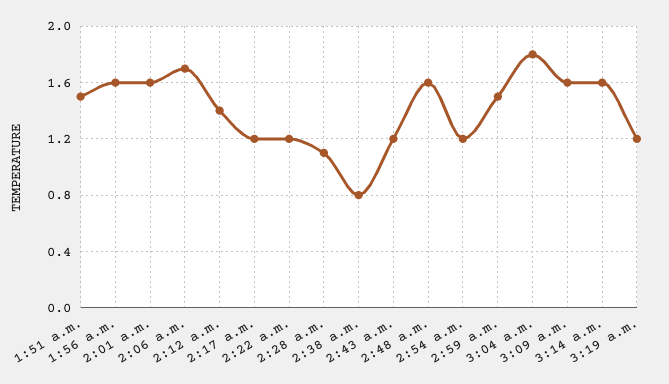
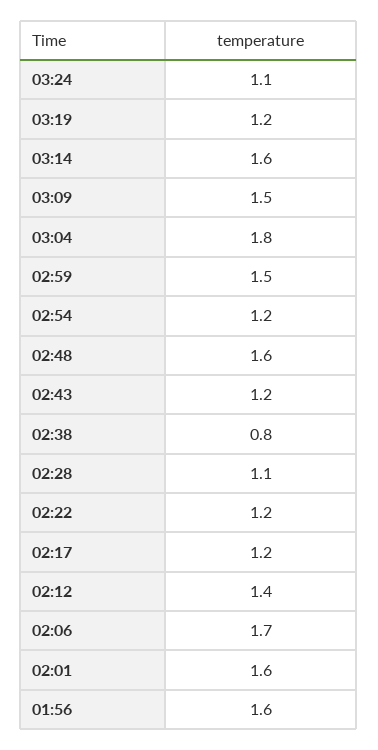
1:51 a.m.: 1.5 -> none
3:09 a.m.: 1.6 -> 1.5
03:24: none -> 1.1

